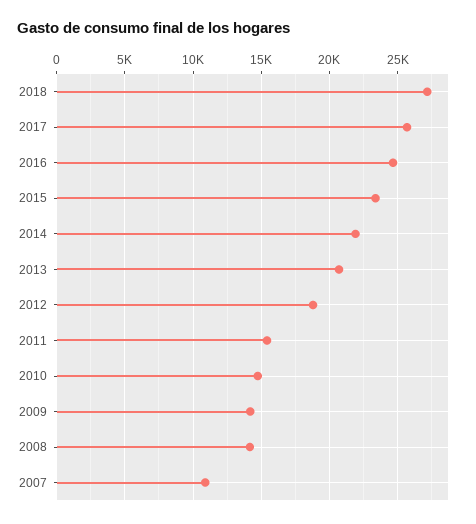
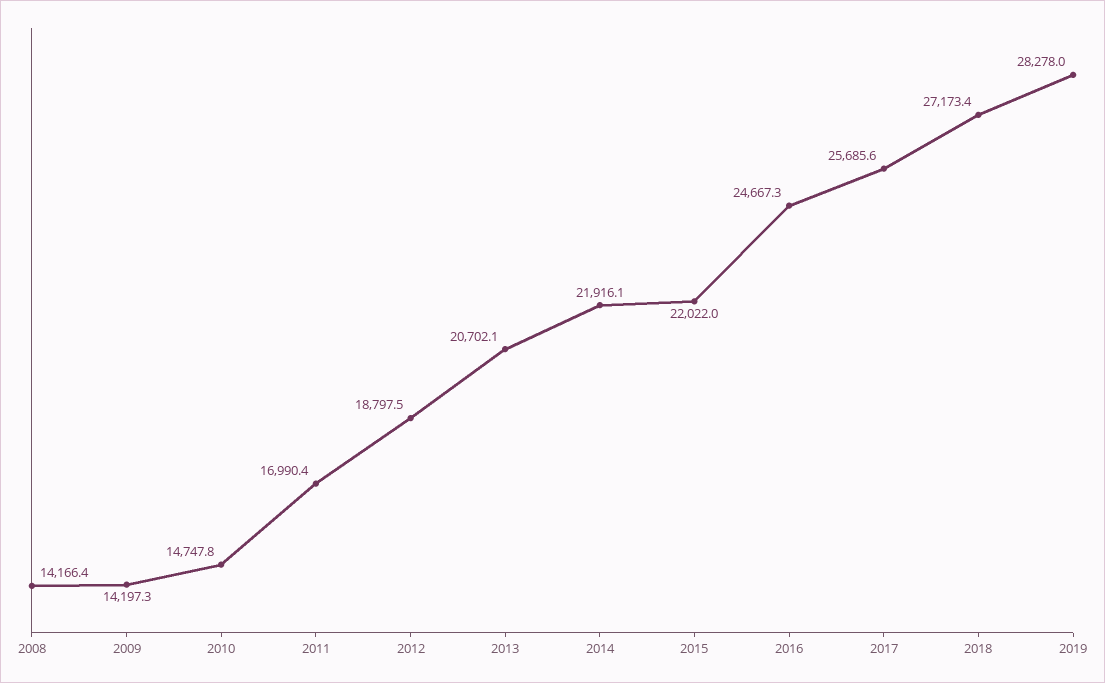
2015: 23500 -> 22022
2011: 15500 -> 16990.4
2007: 11000 -> none
2019: none -> 28278

